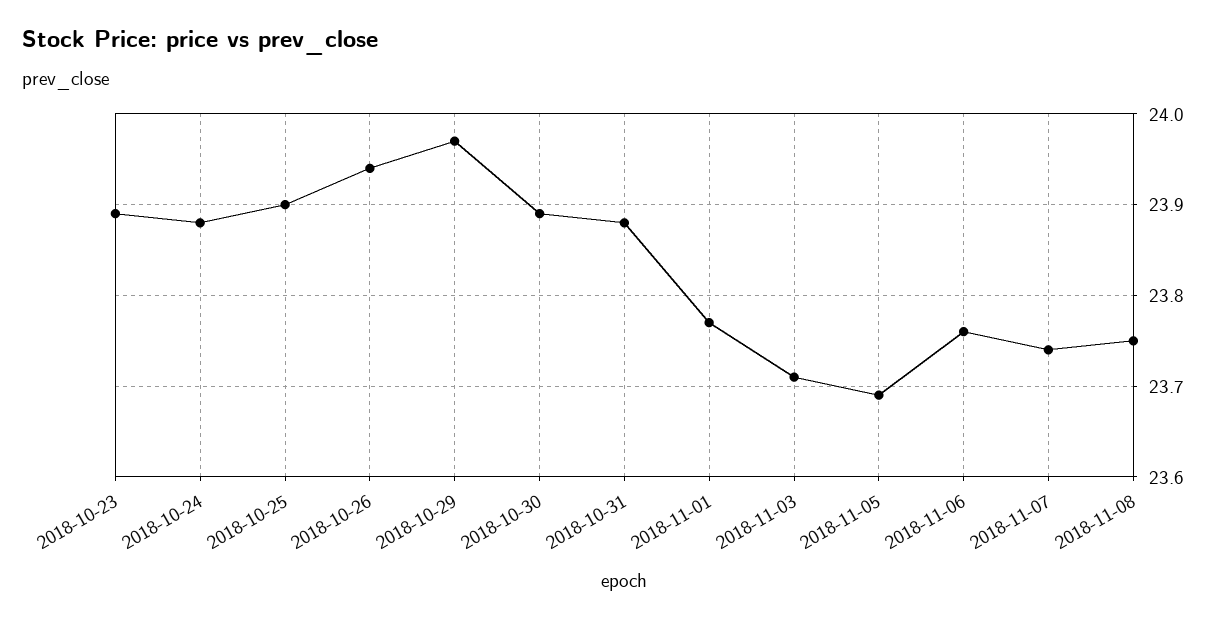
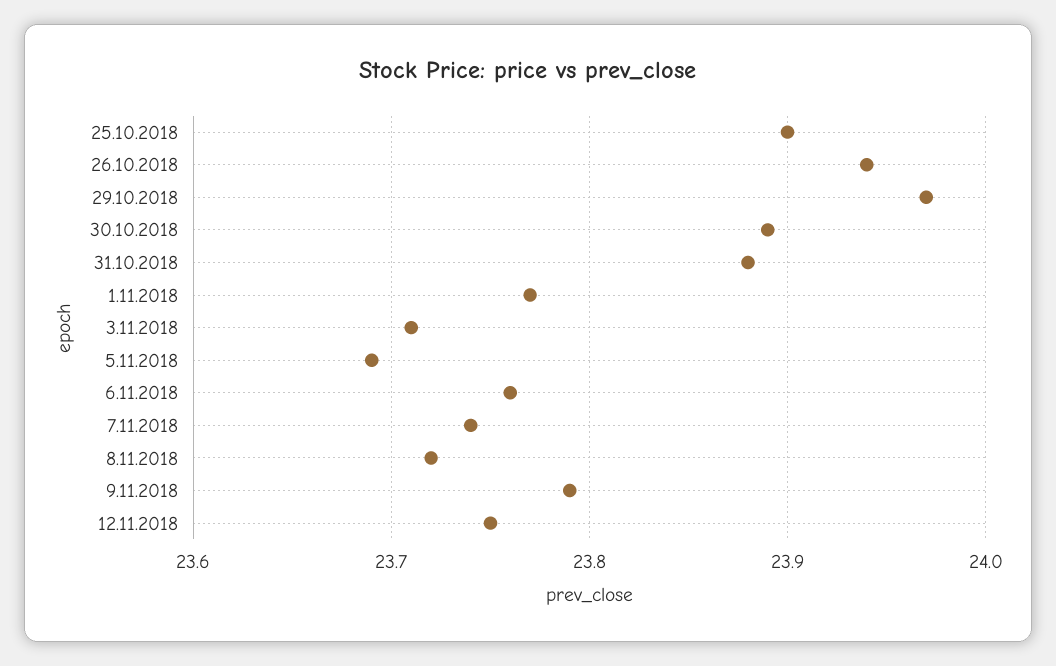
2018-10-23: 23.89 -> none
2018-10-24: 23.88 -> none
2018-11-08: 23.75 -> 23.72
9.11.2018: none -> 23.79
12.11.2018: none -> 23.75

